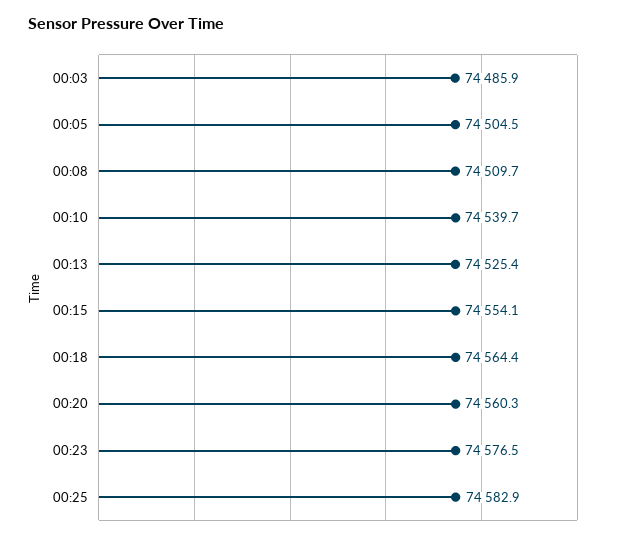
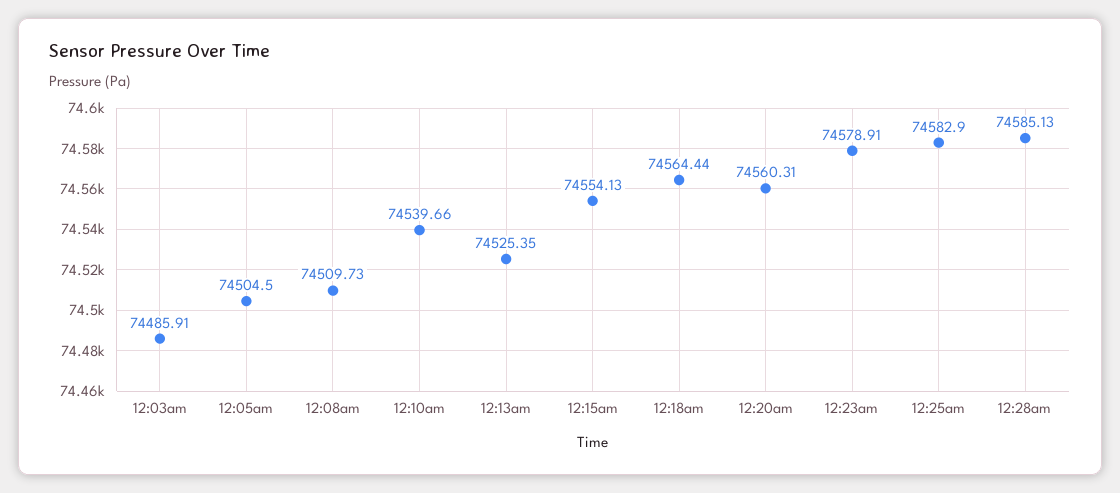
00:23: 74576.5 -> 74578.91
12:28am: none -> 74585.13

